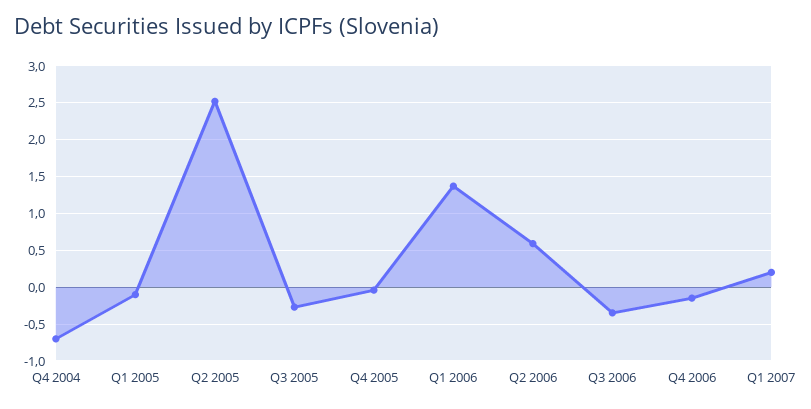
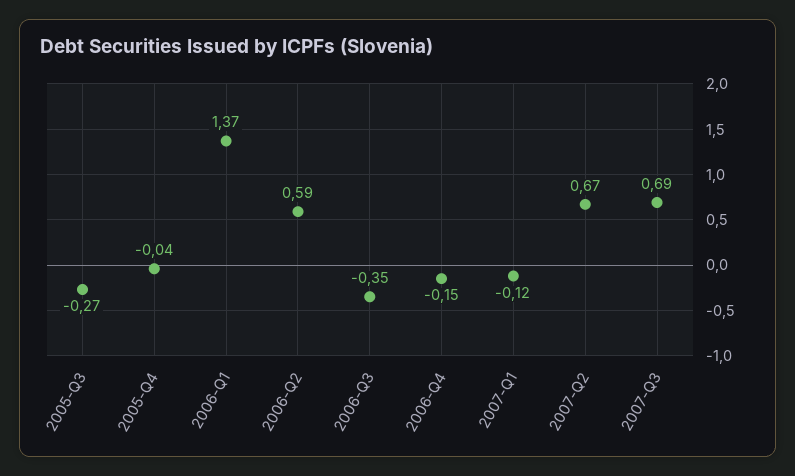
Q4 2004: -0.7 -> none
Q1 2005: -0.1 -> none
Q2 2005: 2.5 -> none
Q1 2007: 0.2 -> -0.12
2007-Q2: none -> 0.67
2007-Q3: none -> 0.69

